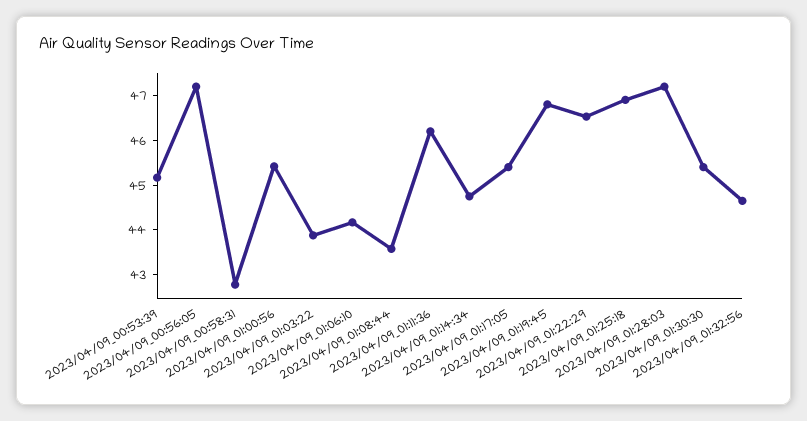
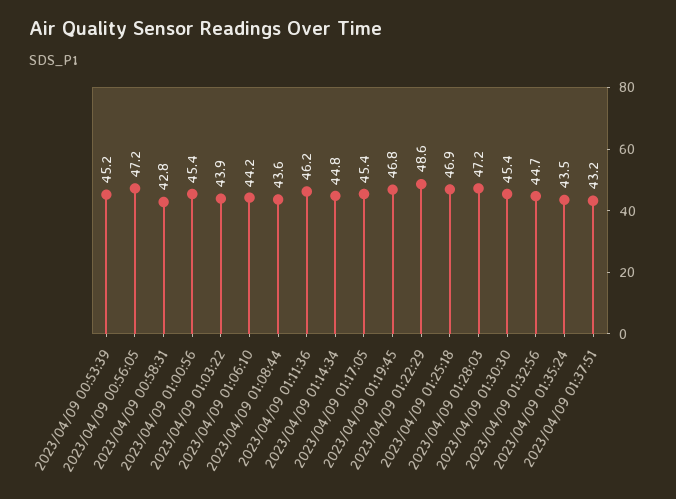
2023/04/09_01:22:29: 46.6 -> 48.6
2023/04/09 01:35:24: none -> 43.5
2023/04/09 01:37:51: none -> 43.2

